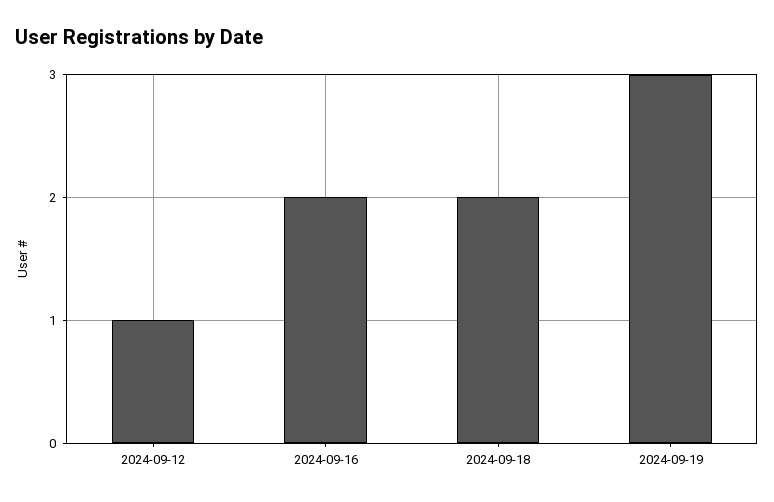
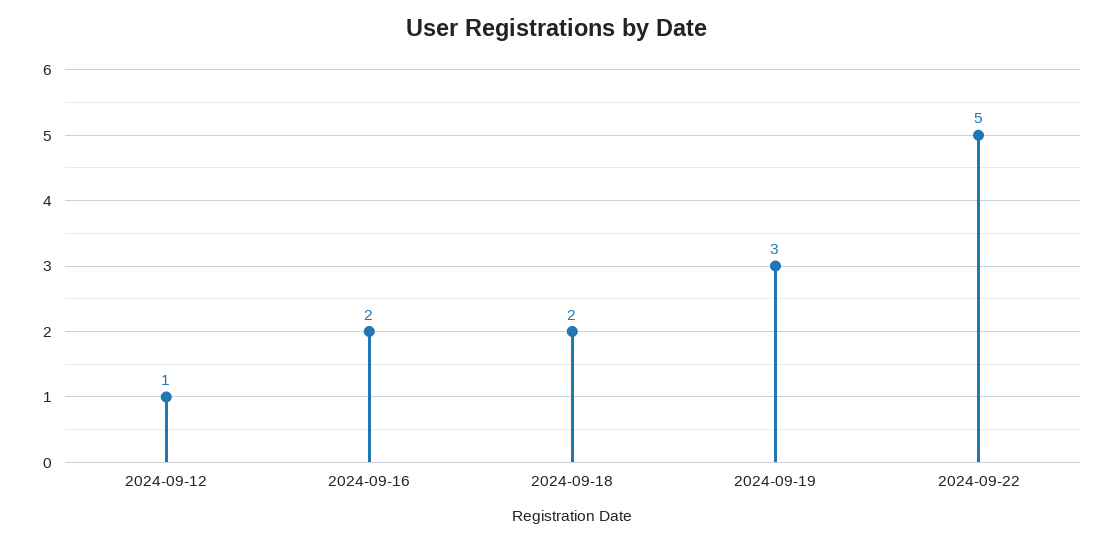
2024-09-22: none -> 5

